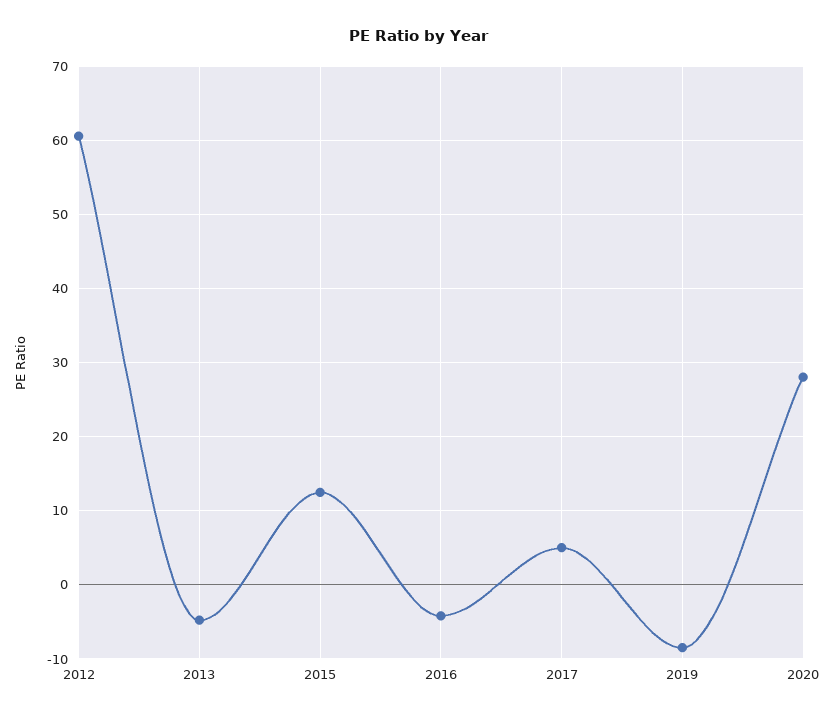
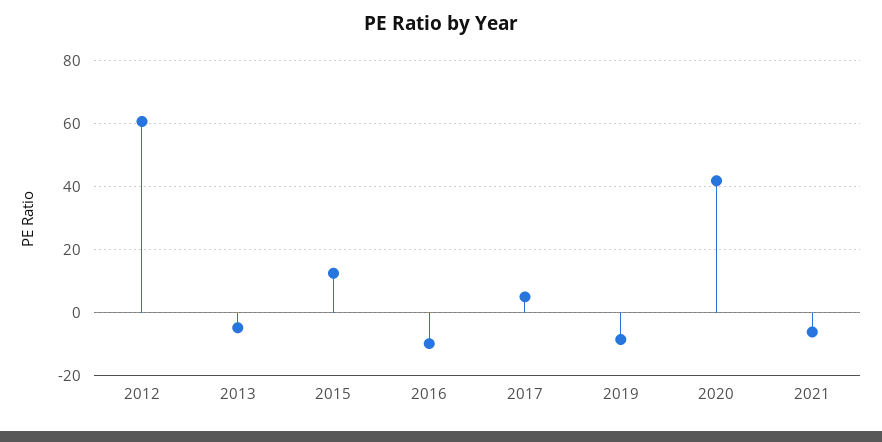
2016: -4 -> -10
2020: 28 -> 42
2021: none -> -6

